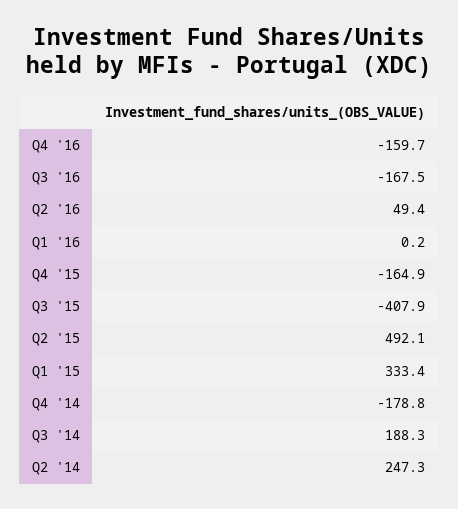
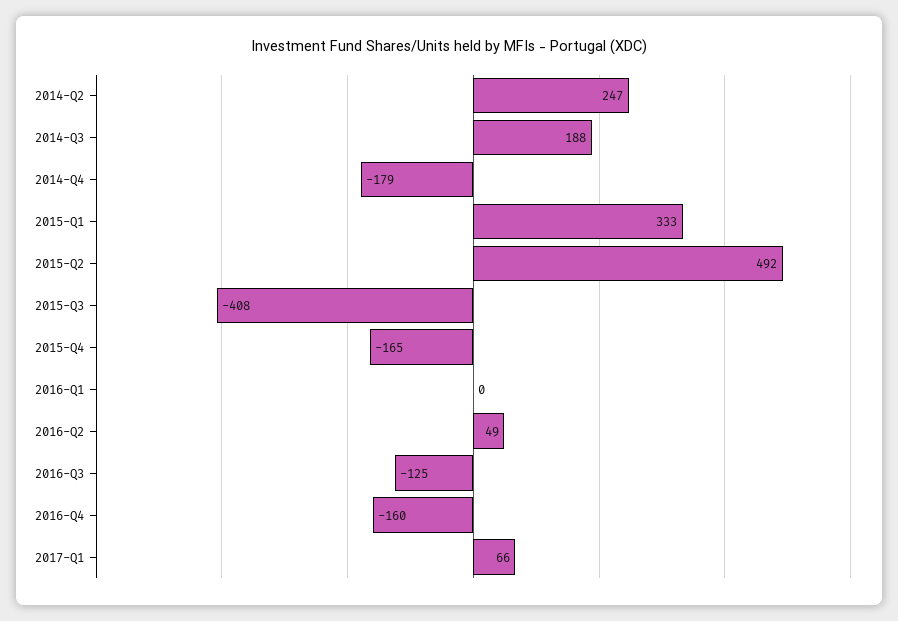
Q3 '16: -167.5 -> -125
2017-Q1: none -> 66

